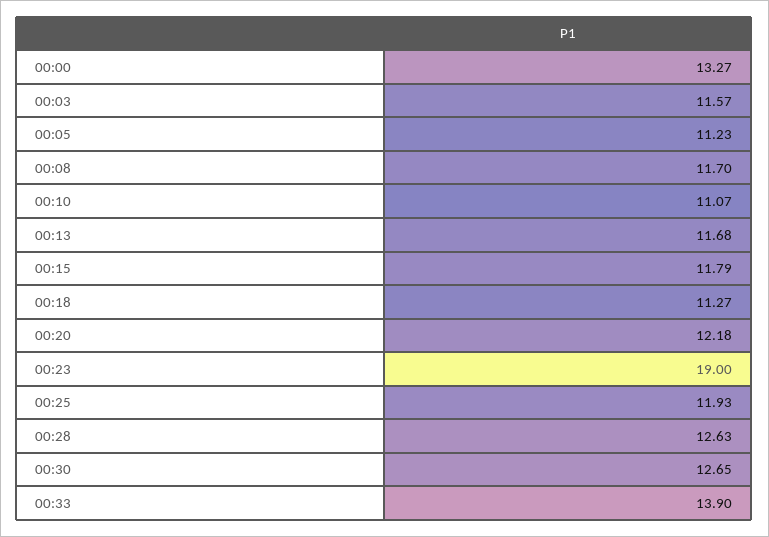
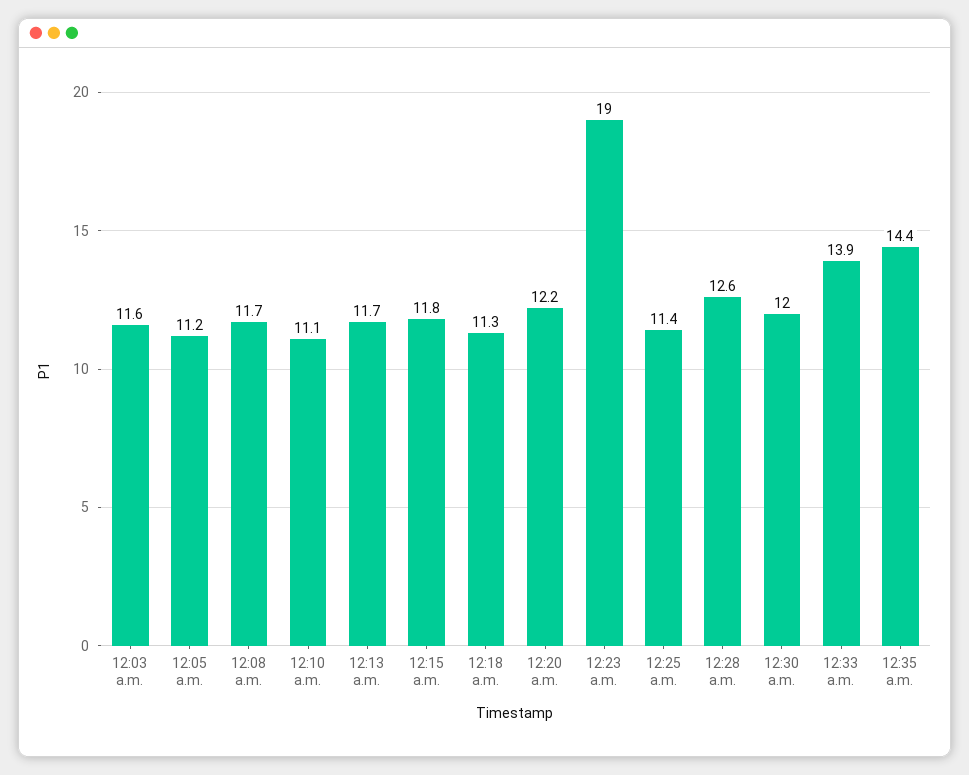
00:00: 13.27 -> none
00:25: 11.93 -> 11.4
00:30: 12.65 -> 12
12:35 a.m.: none -> 14.4

